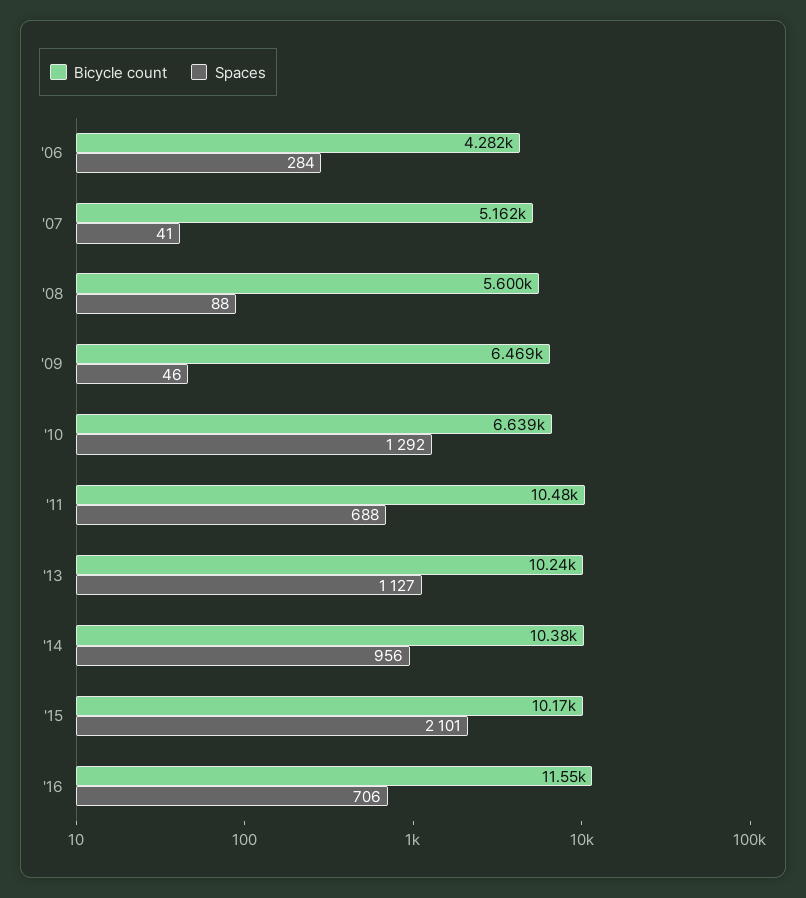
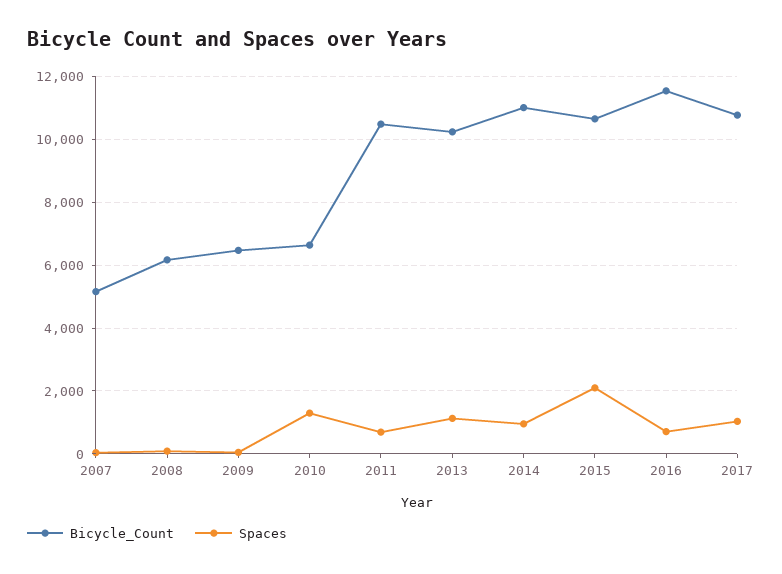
Bicycle count, '06: 4282 -> none
Spaces, '06: 284 -> none
Bicycle count, '08: 5600 -> 6200
Bicycle count, '14: 10380 -> 11000
Bicycle count, '15: 10170 -> 10600
Bicycle count, 2017: none -> 10800
Spaces, 2017: none -> 1000

